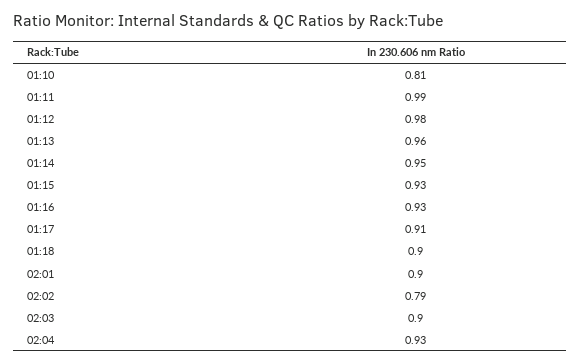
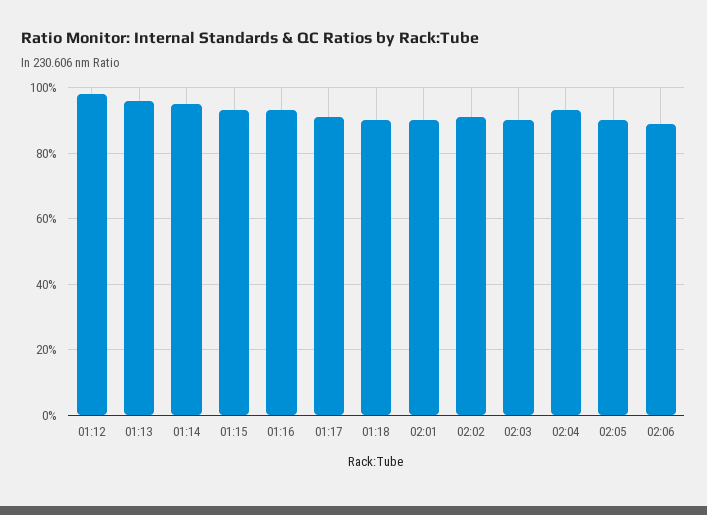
01:10: 0.81 -> none
01:11: 0.99 -> none
02:02: 0.79 -> 0.9
02:05: none -> 0.9
02:06: none -> 0.9

